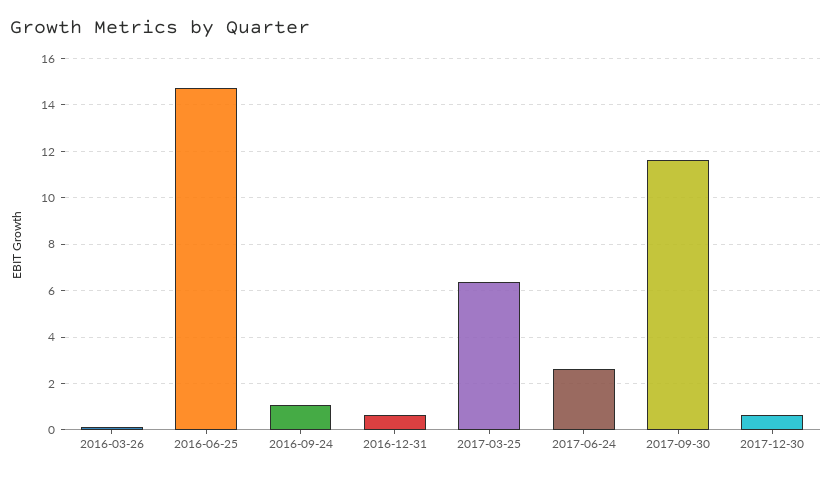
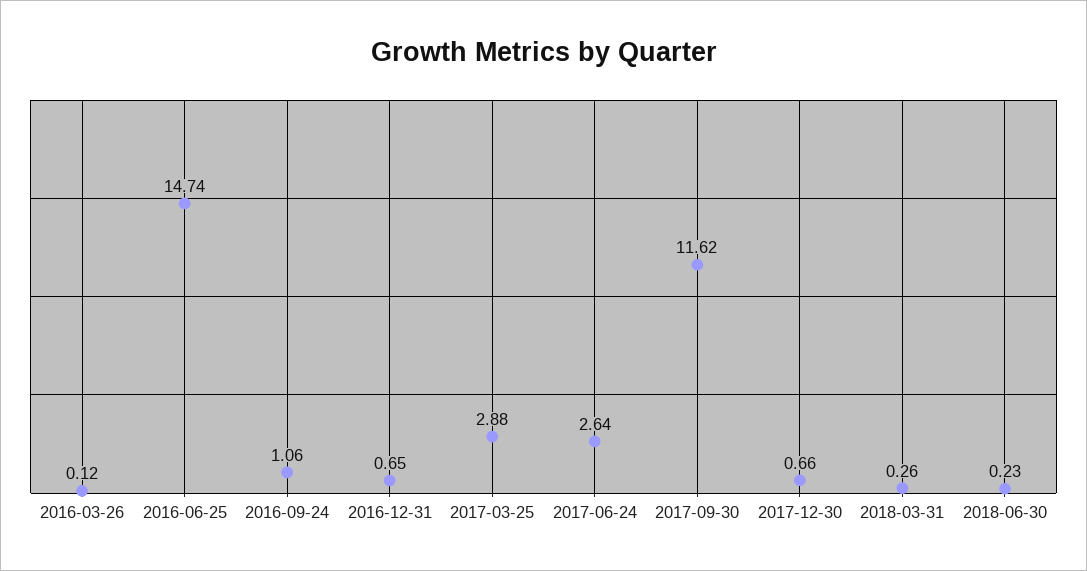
2017-03-25: 6.5 -> 2.88
2018-03-31: none -> 0.26
2018-06-30: none -> 0.23

